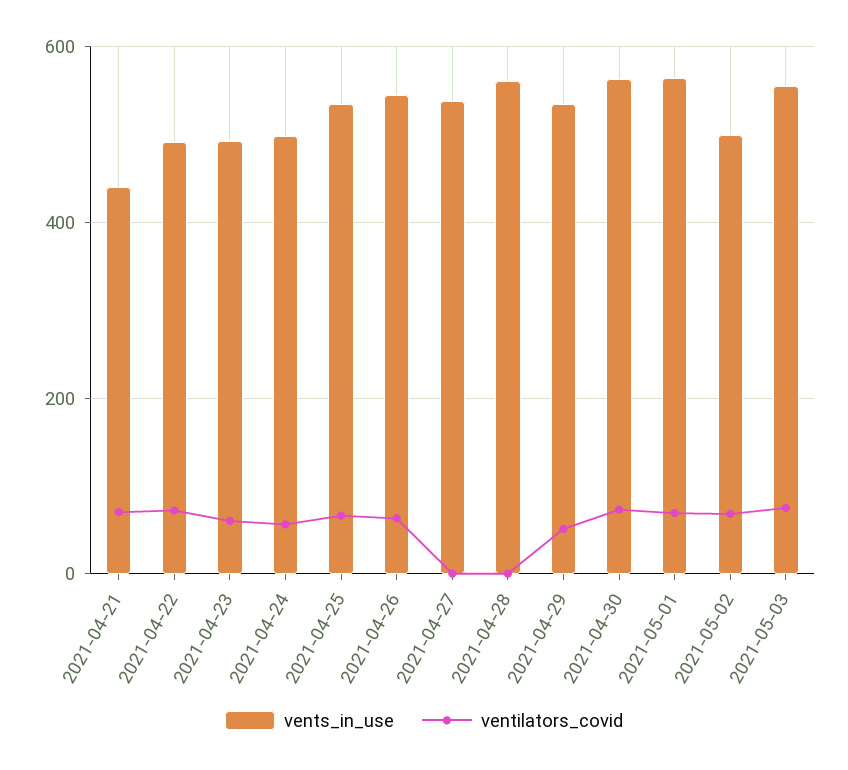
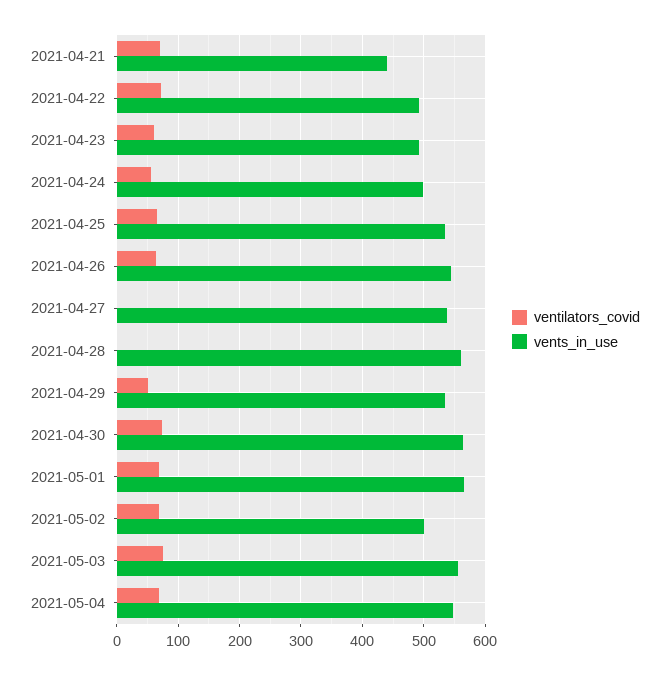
ventilators_covid, 2021-05-04: none -> 70
vents_in_use, 2021-05-04: none -> 550

